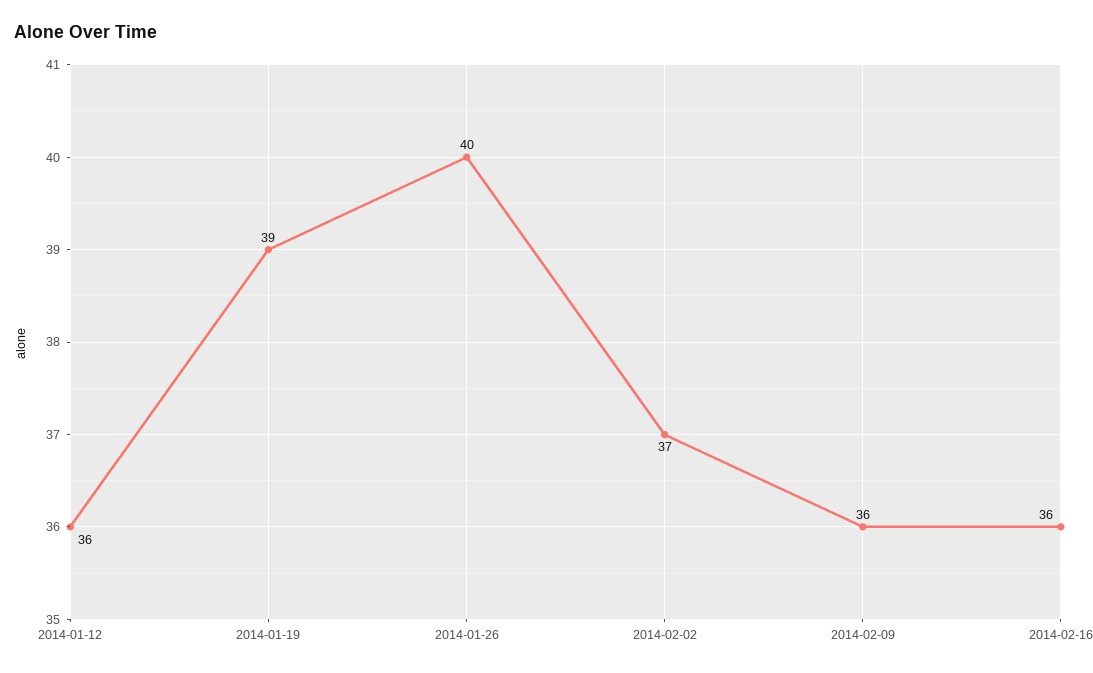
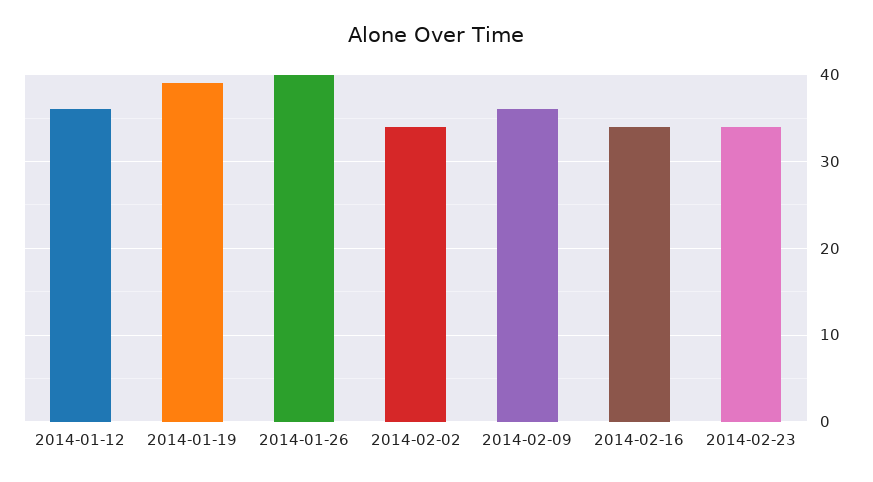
2014-02-02: 37 -> 34
2014-02-16: 36 -> 34
2014-02-23: none -> 34

